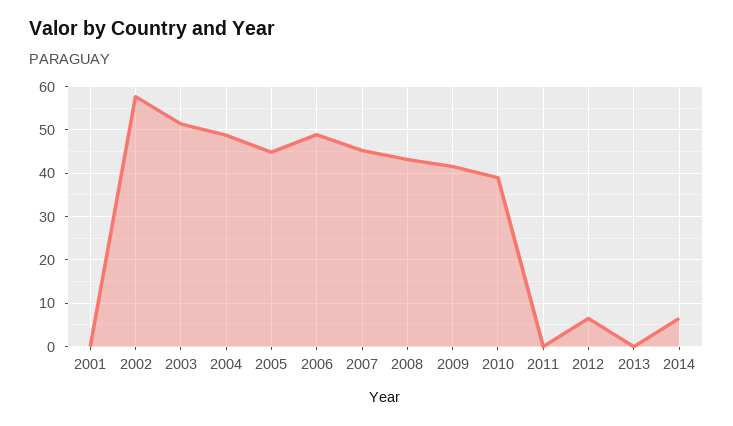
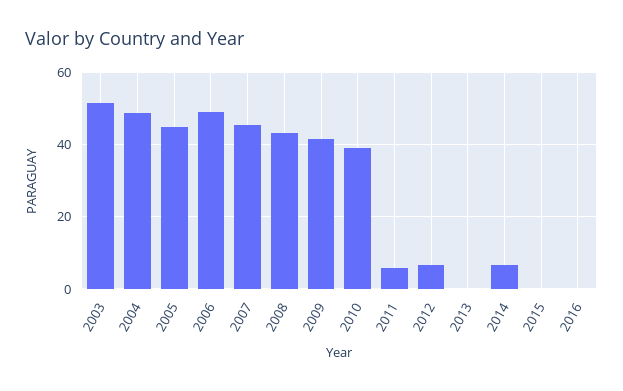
2001: 0 -> none
2002: 58 -> none
2011: 0 -> 6
2015: none -> 0
2016: none -> 0

